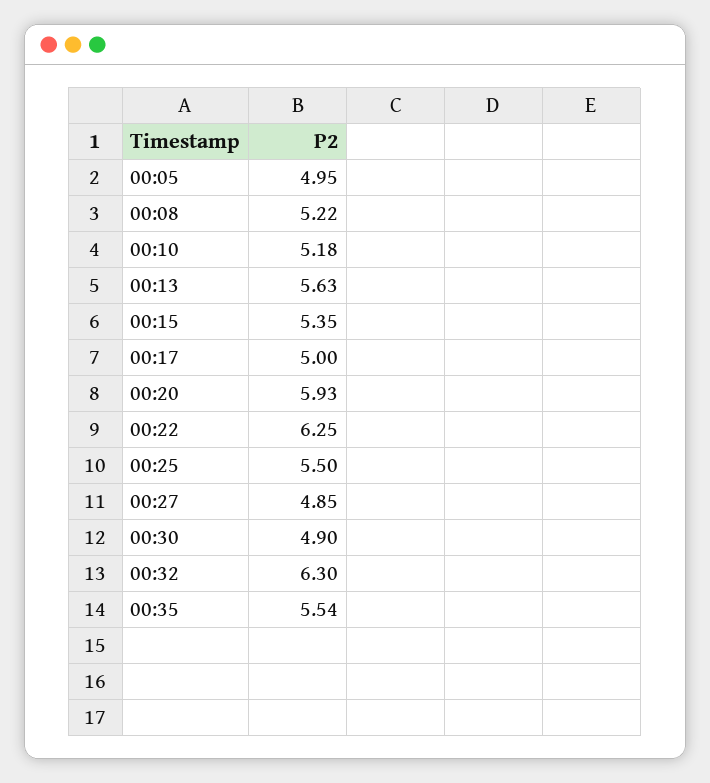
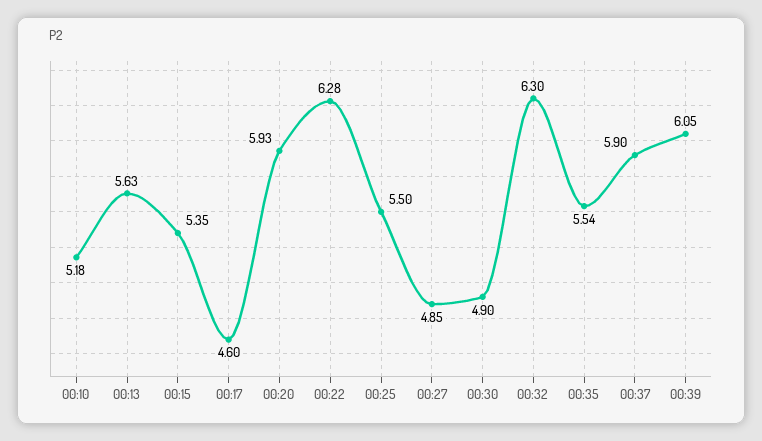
00:05: 4.95 -> none
00:08: 5.22 -> none
00:17: 5 -> 4.6
00:22: 6.25 -> 6.28
00:37: none -> 5.9
00:39: none -> 6.05

